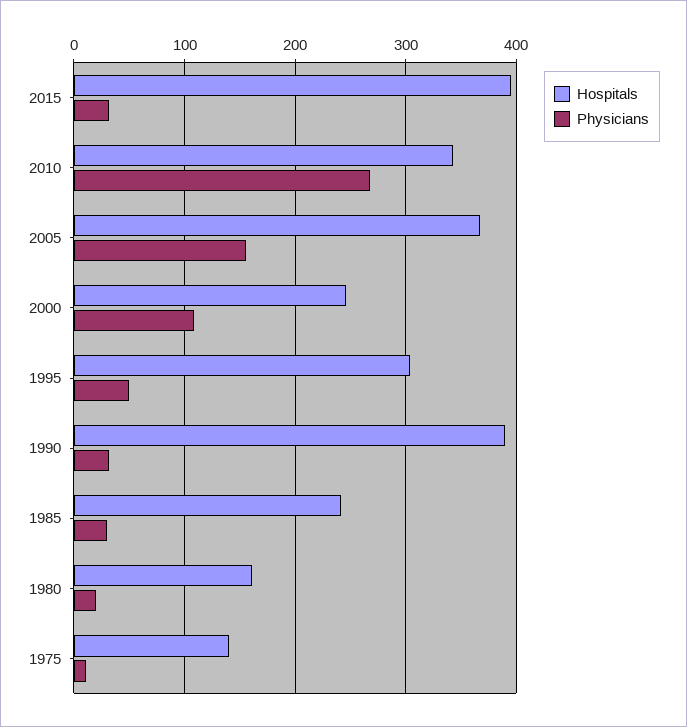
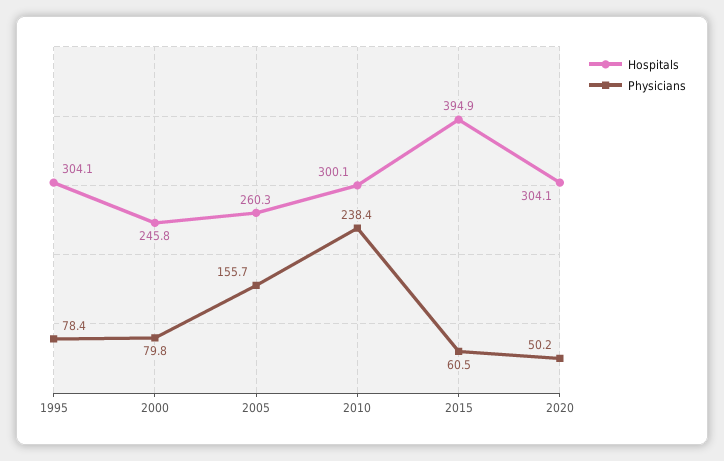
Physicians, 2015: 30 -> 60.5
Hospitals, 2010: 340 -> 300.1
Physicians, 2010: 270 -> 238.4
Hospitals, 2005: 370 -> 260.3
Physicians, 2000: 110 -> 79.8
Physicians, 1995: 50 -> 78.4
Hospitals, 1990: 390 -> none
Physicians, 1990: 30 -> none
Hospitals, 1985: 240 -> none
Physicians, 1985: 30 -> none
Hospitals, 1980: 160 -> none
Physicians, 1980: 20 -> none
Hospitals, 1975: 140 -> none
Physicians, 1975: 10 -> none
Hospitals, 2020: none -> 304.1
Physicians, 2020: none -> 50.2

